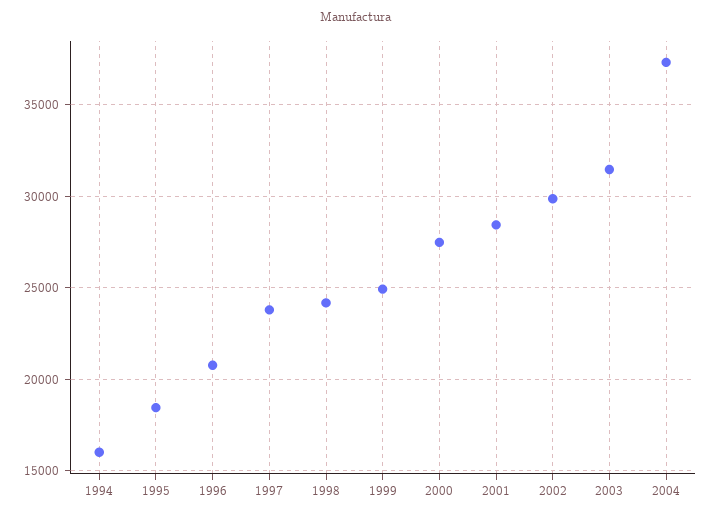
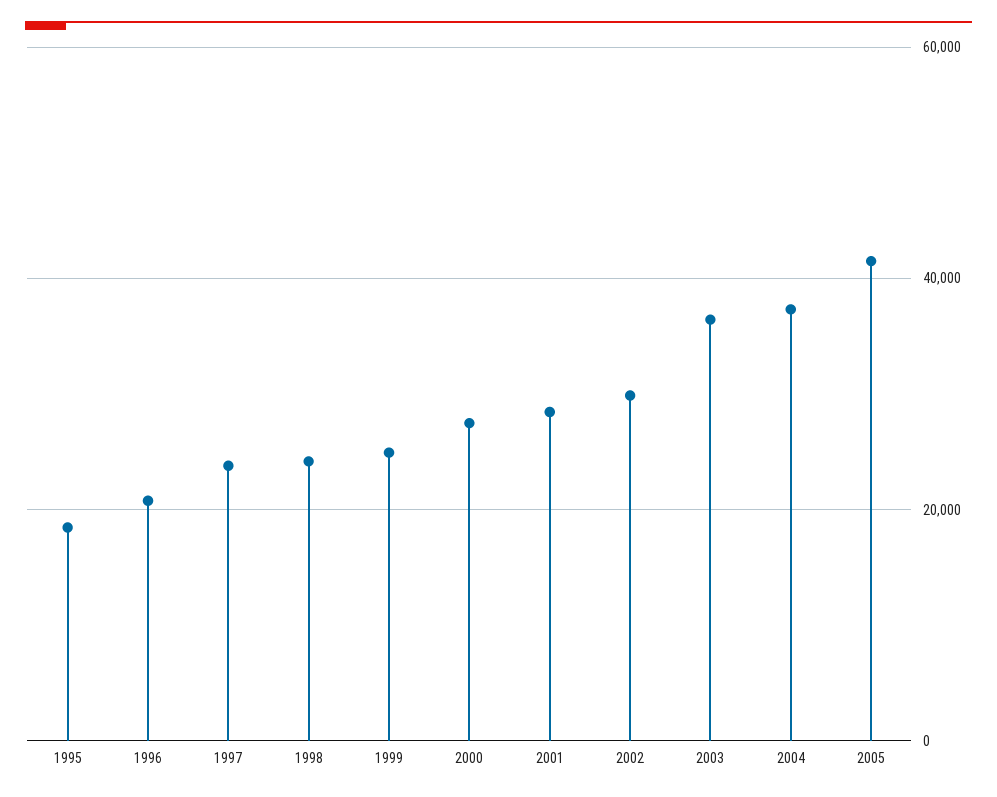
1994: 16000 -> none
2003: 31500 -> 36000
2005: none -> 42000

